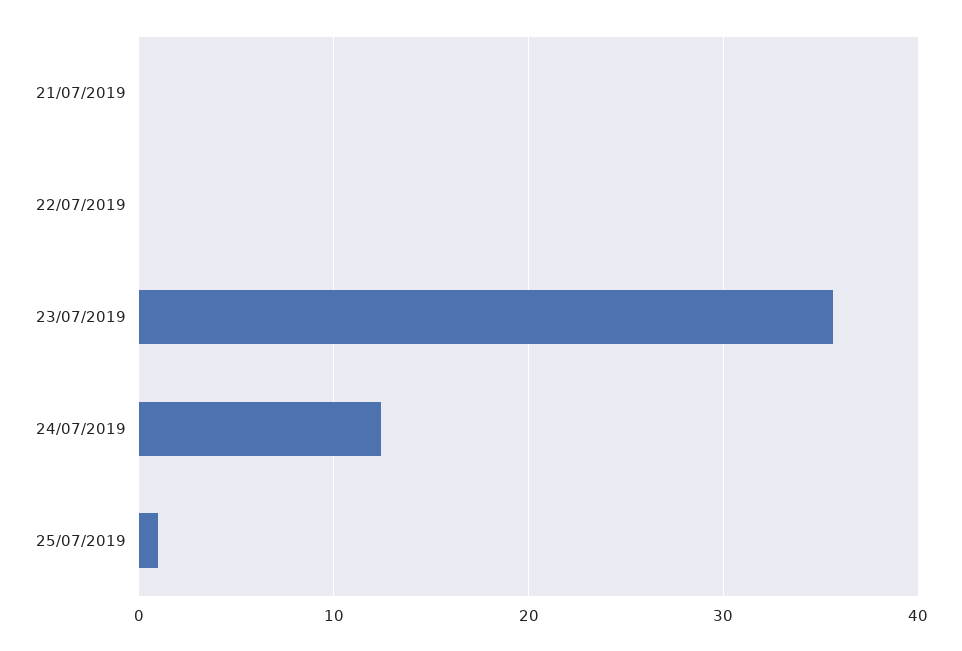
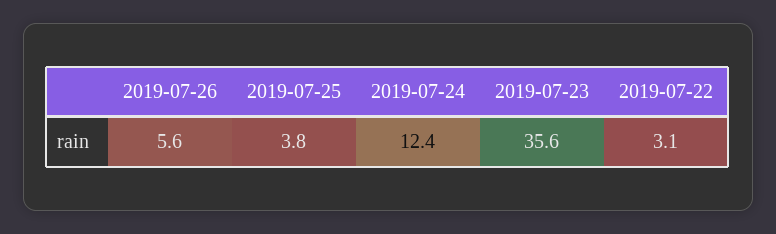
21/07/2019: 0 -> none
22/07/2019: 0 -> 3.1
25/07/2019: 1 -> 3.8
2019-07-26: none -> 5.6

